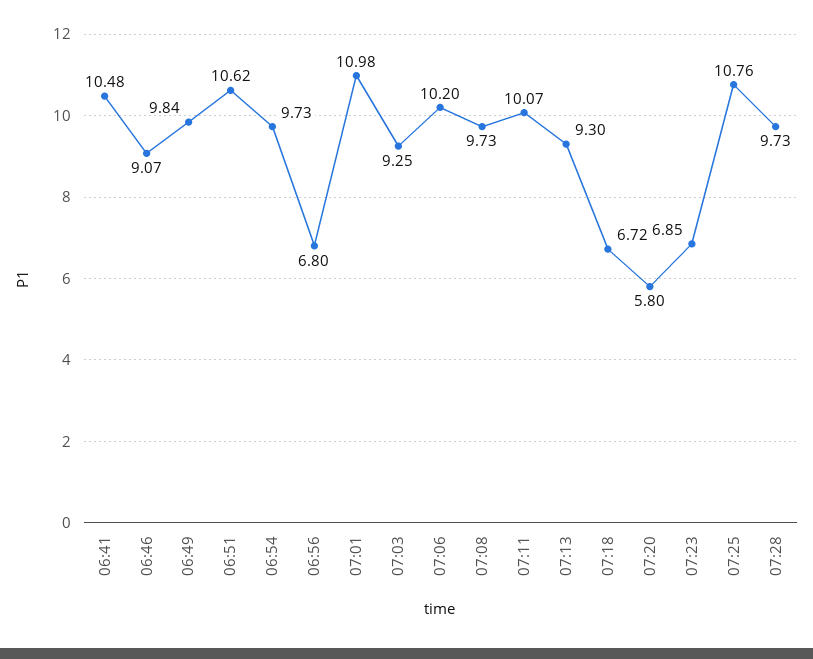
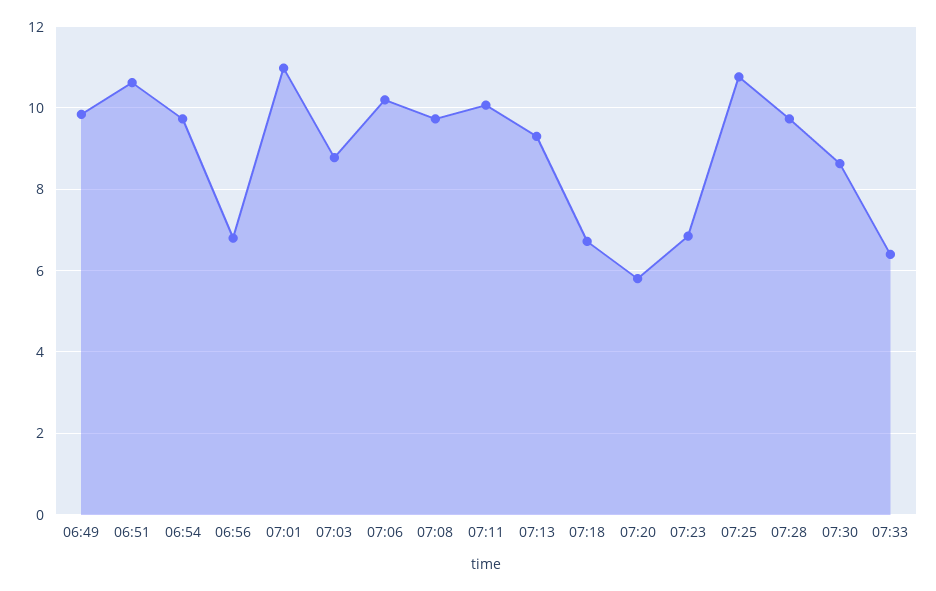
06:41: 10.48 -> none
06:46: 9.07 -> none
07:03: 9.25 -> 8.8
07:30: none -> 8.6
07:33: none -> 6.4

